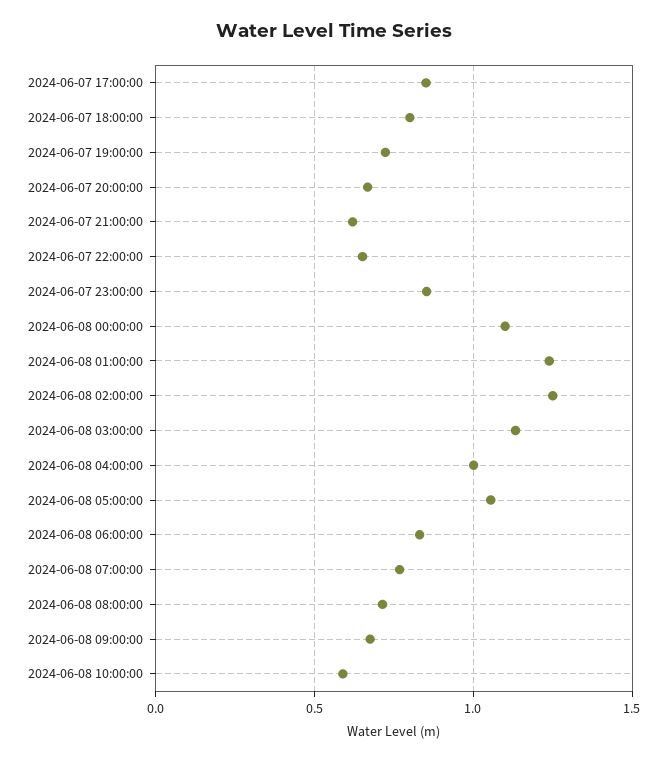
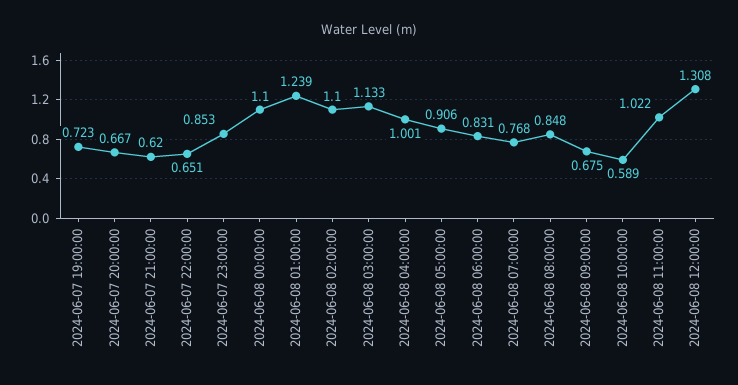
2024-06-07 17:00:00: 0.85 -> none
2024-06-07 18:00:00: 0.8 -> none
2024-06-08 02:00:00: 1.25 -> 1.1
2024-06-08 05:00:00: 1.05 -> 0.906
2024-06-08 08:00:00: 0.7 -> 0.848
2024-06-08 11:00:00: none -> 1.022
2024-06-08 12:00:00: none -> 1.308

